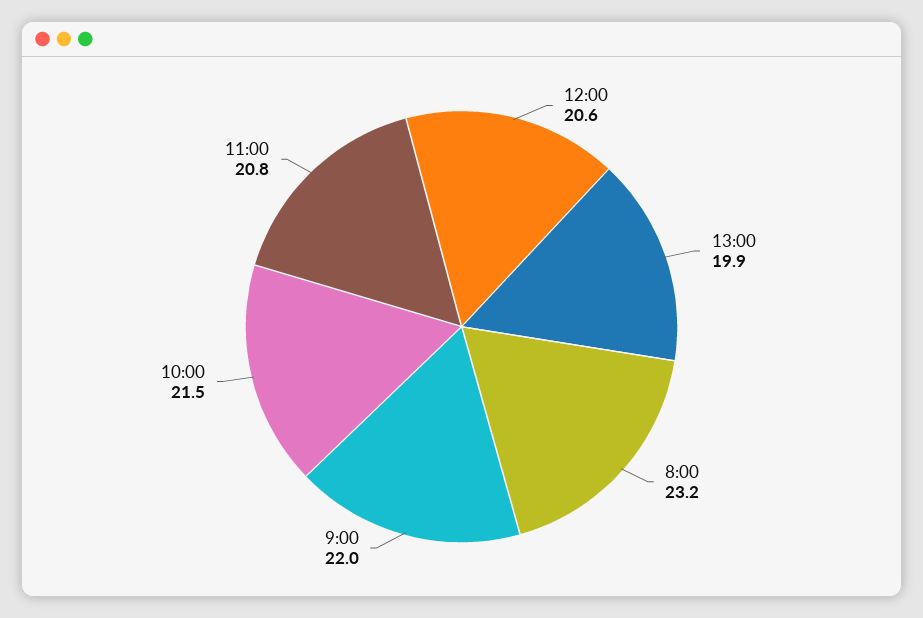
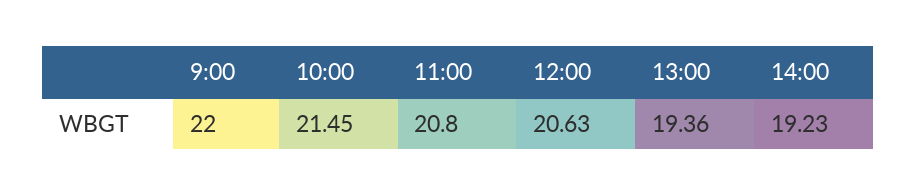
13:00: 19.9 -> 19.36
8:00: 23.2 -> none
14:00: none -> 19.23

